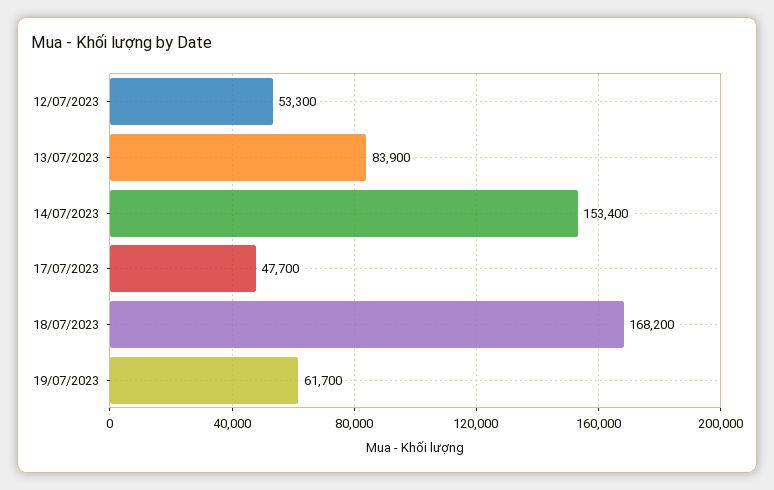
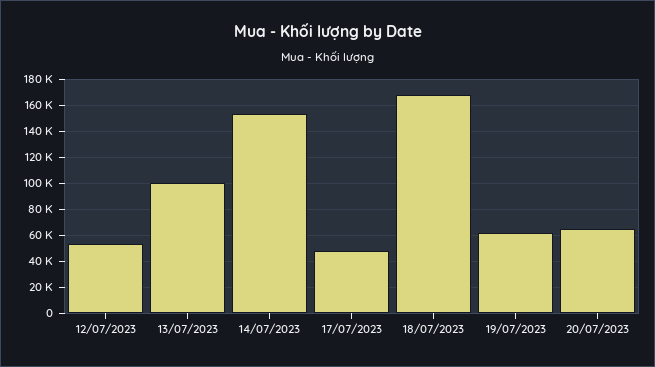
13/07/2023: 83900 -> 100000
20/07/2023: none -> 65000

